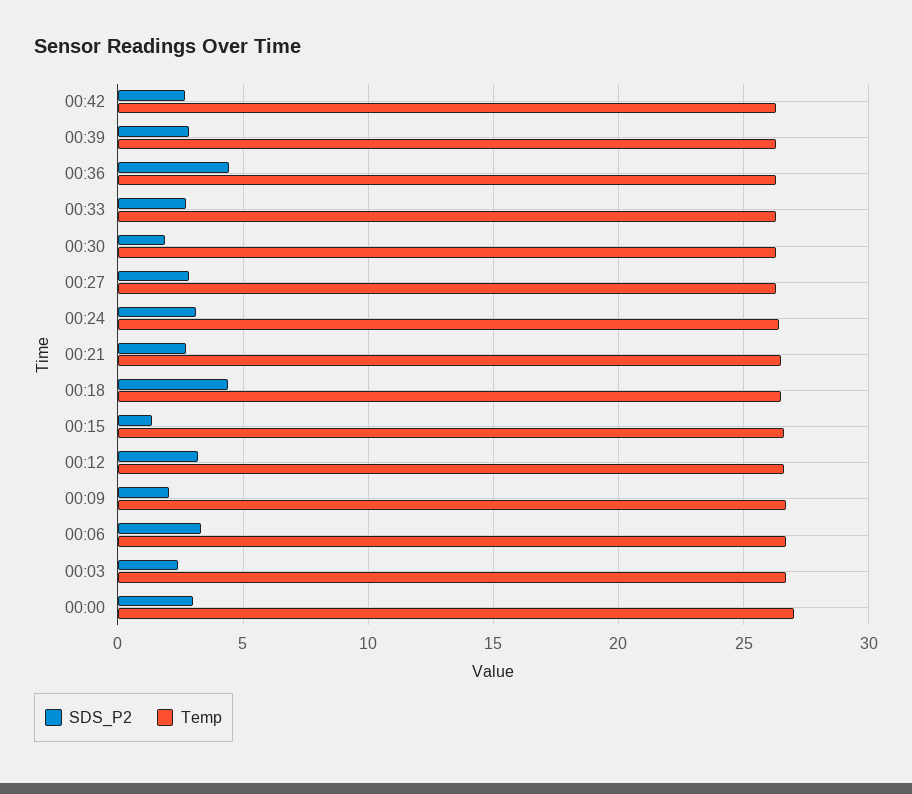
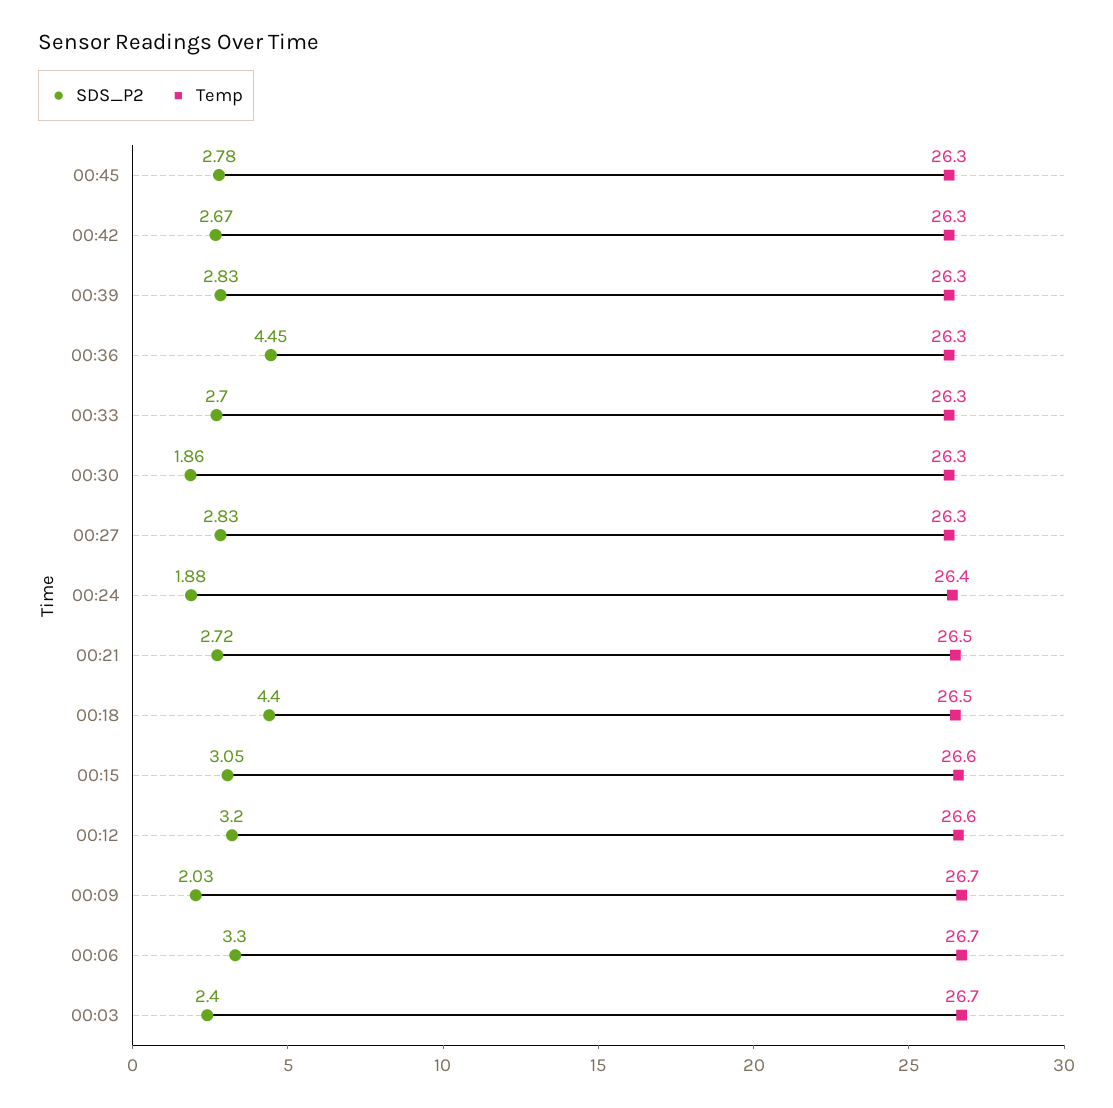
SDS_P2, 00:24: 3 -> 1.88
SDS_P2, 00:15: 1.5 -> 3.05
SDS_P2, 00:00: 3 -> none
Temp, 00:00: 27 -> none
SDS_P2, 00:45: none -> 2.78
Temp, 00:45: none -> 26.3

